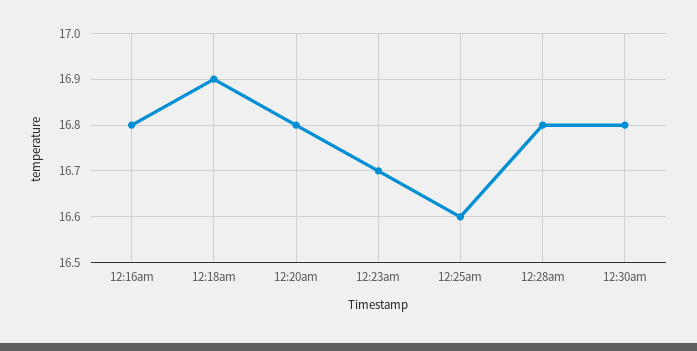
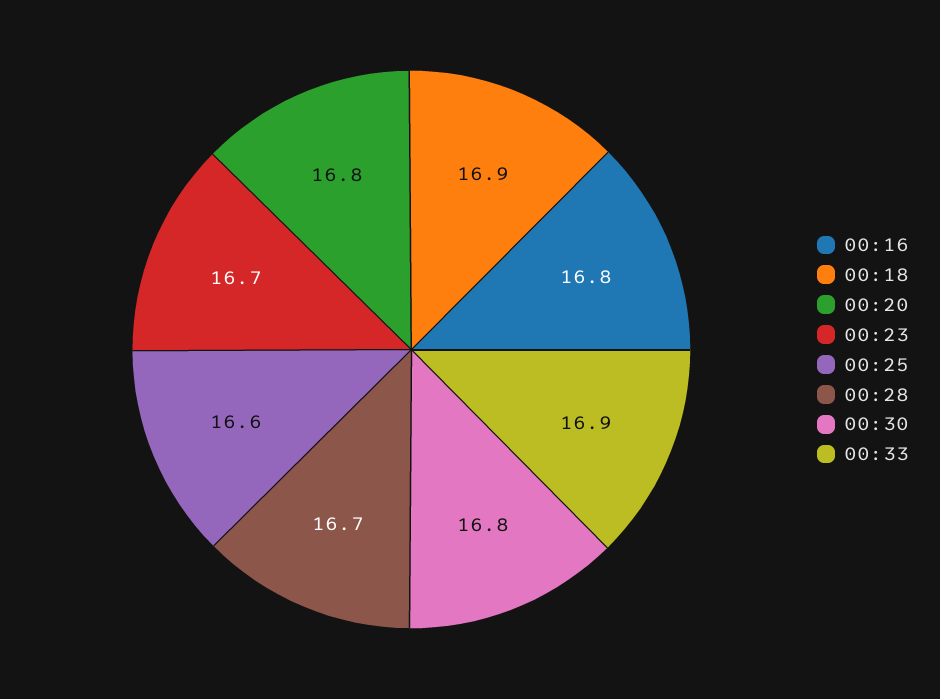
12:28am: 16.8 -> 16.7
00:33: none -> 16.9

